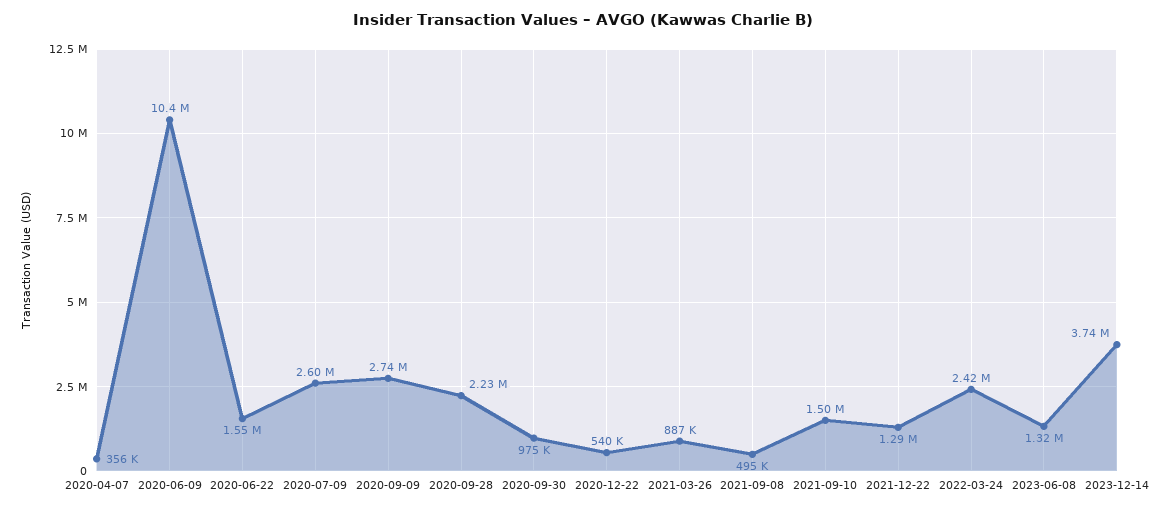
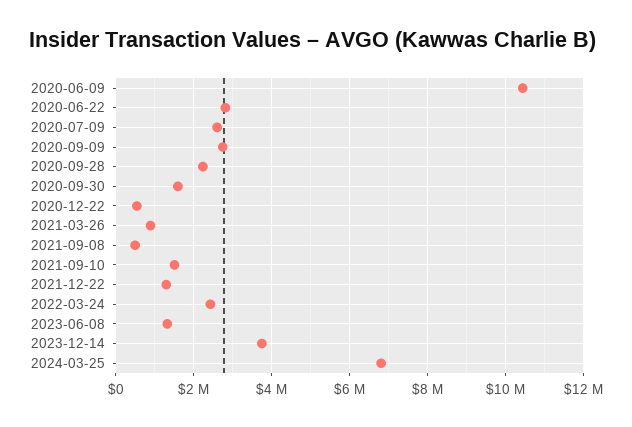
2020-04-07: 356000 -> none
2020-06-22: 1550000 -> 2800000
2020-09-30: 975000 -> 1600000
2024-03-25: none -> 6800000

